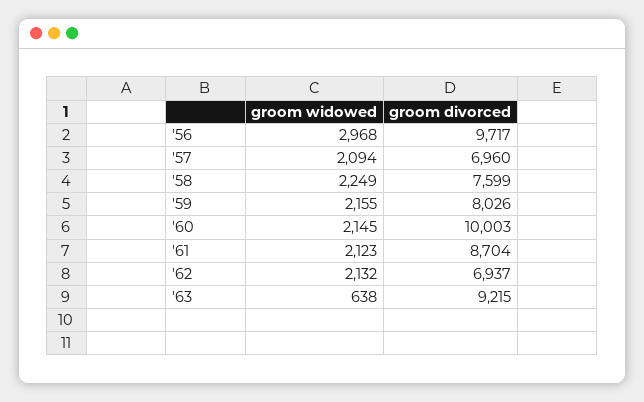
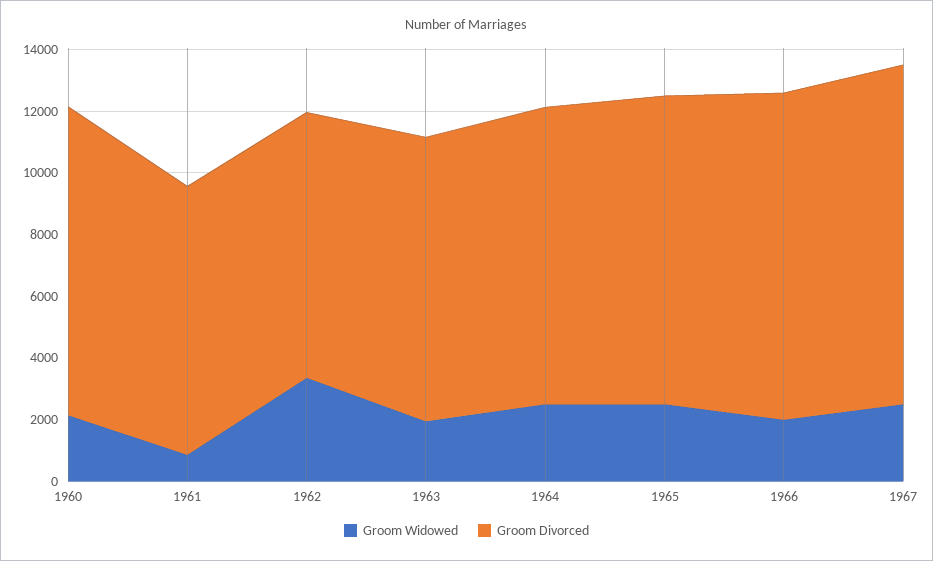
groom widowed, '56: 2968 -> none
groom divorced, '56: 9717 -> none
groom widowed, '57: 2094 -> none
groom divorced, '57: 6960 -> none
groom widowed, '58: 2249 -> none
groom divorced, '58: 7599 -> none
groom widowed, '59: 2155 -> none
groom divorced, '59: 8026 -> none
groom widowed, '61: 2123 -> 1000
groom widowed, '62: 2132 -> 3500
groom divorced, '62: 6937 -> 8500
groom widowed, '63: 638 -> 2000
groom widowed, 1964: none -> 2500
groom divorced, 1964: none -> 9500
groom widowed, 1965: none -> 2500
groom divorced, 1965: none -> 10000
groom widowed, 1966: none -> 2000
groom divorced, 1966: none -> 10500
groom widowed, 1967: none -> 2500
groom divorced, 1967: none -> 11000

